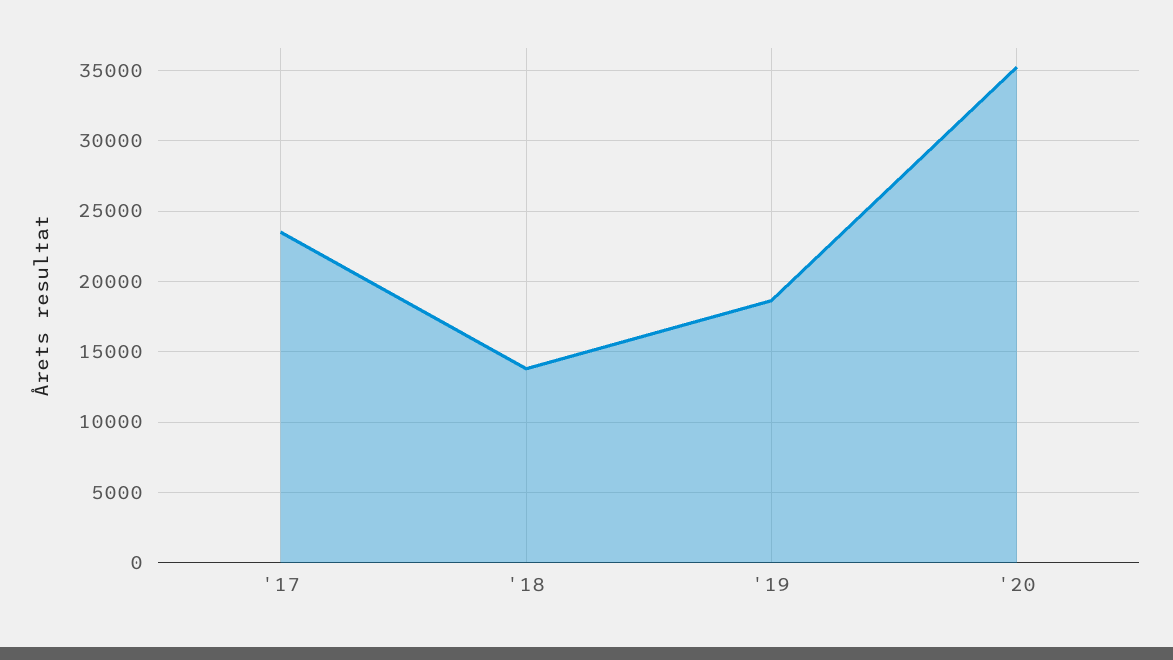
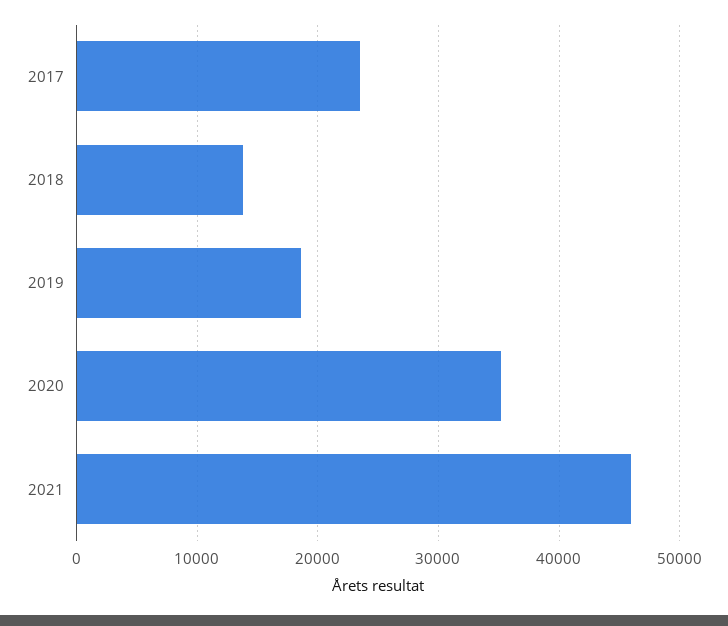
2021: none -> 46000

